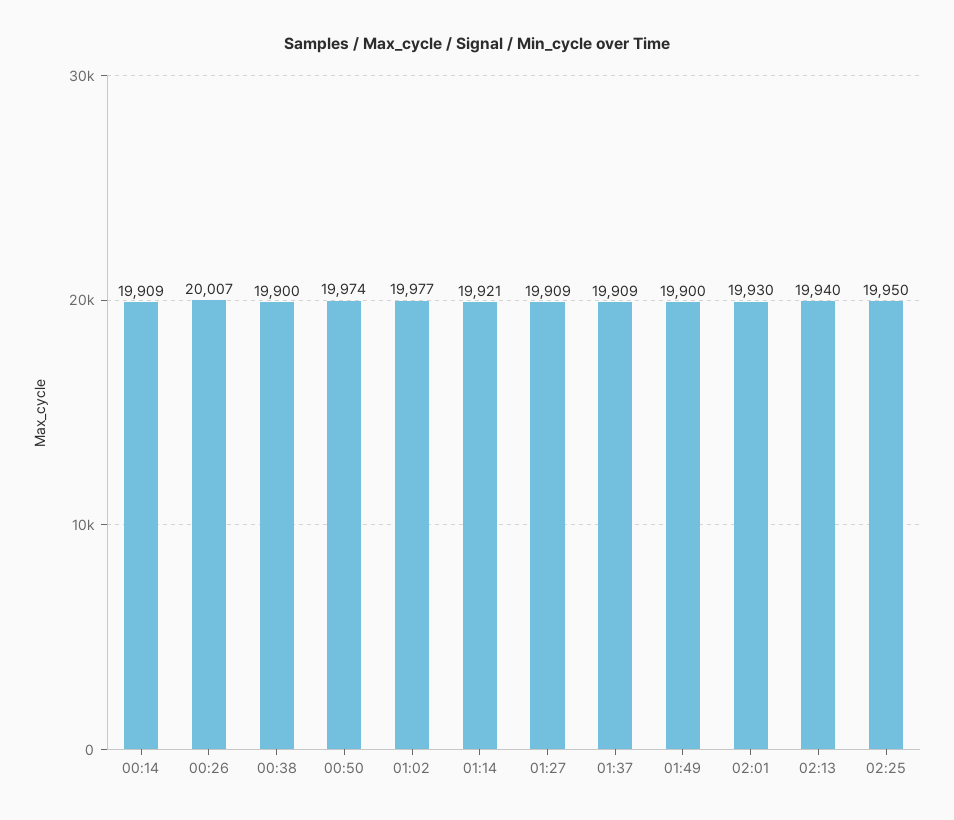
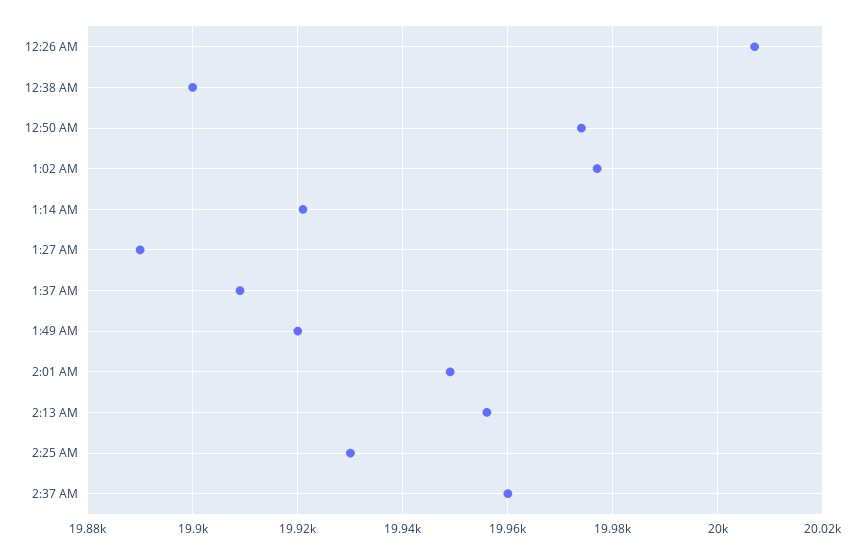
00:14: 19909 -> none
01:27: 19909 -> 19890
01:49: 19900 -> 19920
02:01: 19930 -> 19950
02:13: 19940 -> 19955
02:25: 19950 -> 19930
2:37 AM: none -> 19960

